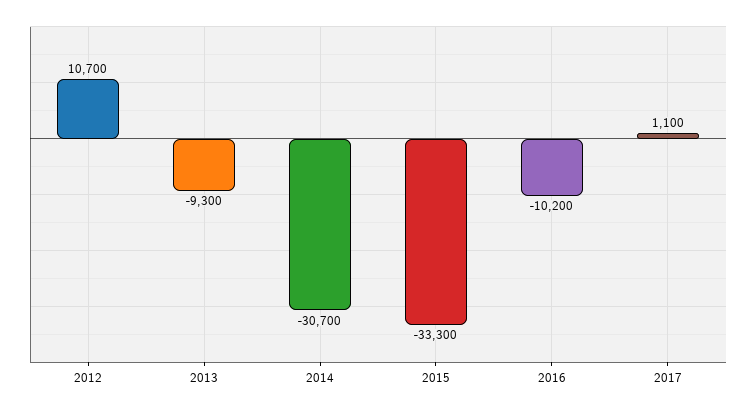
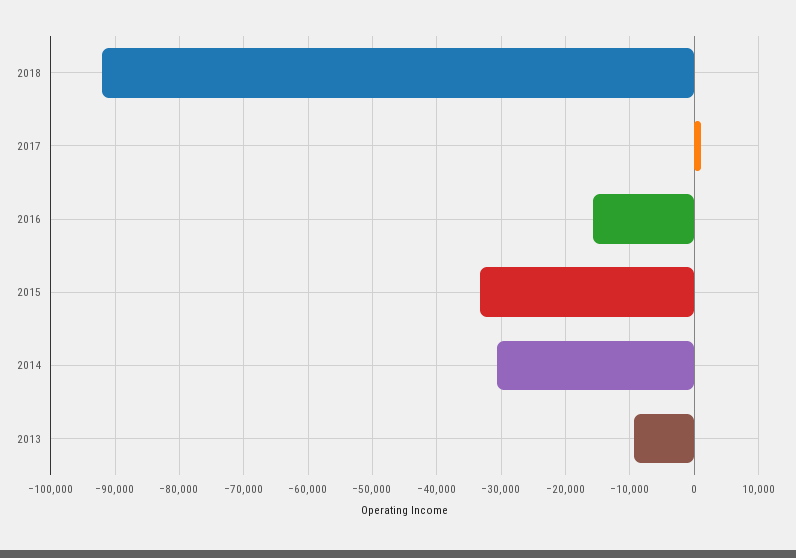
2012: 10700 -> none
2016: -10200 -> -16000
2018: none -> -92000

